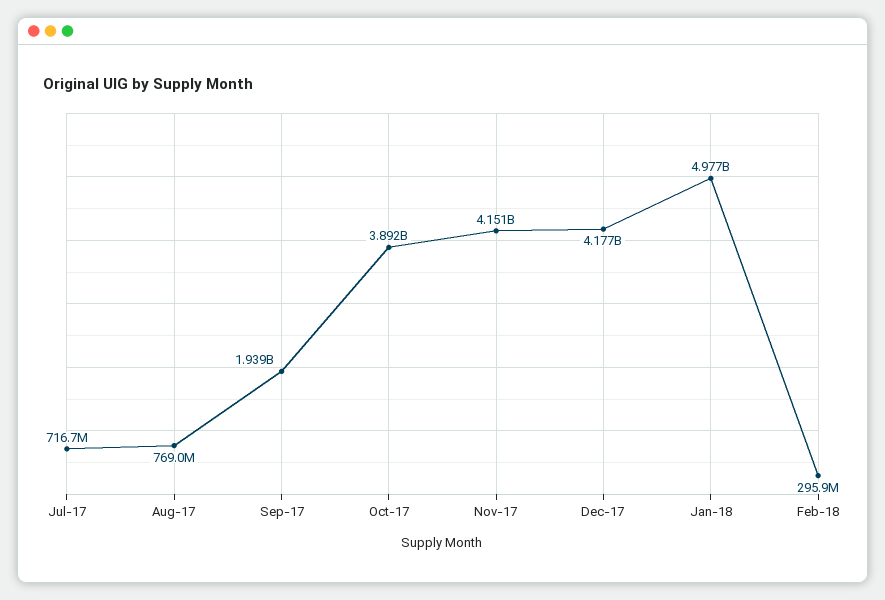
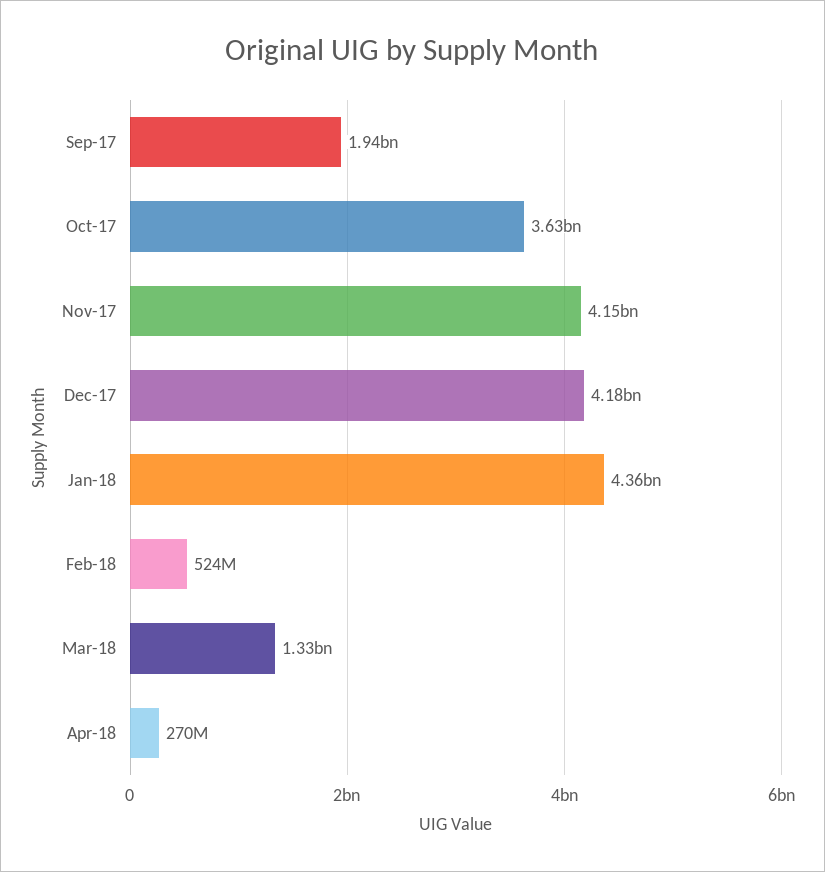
Jul-17: 716700000 -> none
Aug-17: 769000000 -> none
Oct-17: 3892000000 -> 3630000000
Jan-18: 4977000000 -> 4360000000
Feb-18: 295900000 -> 524000000
Mar-18: none -> 1330000000
Apr-18: none -> 270000000

